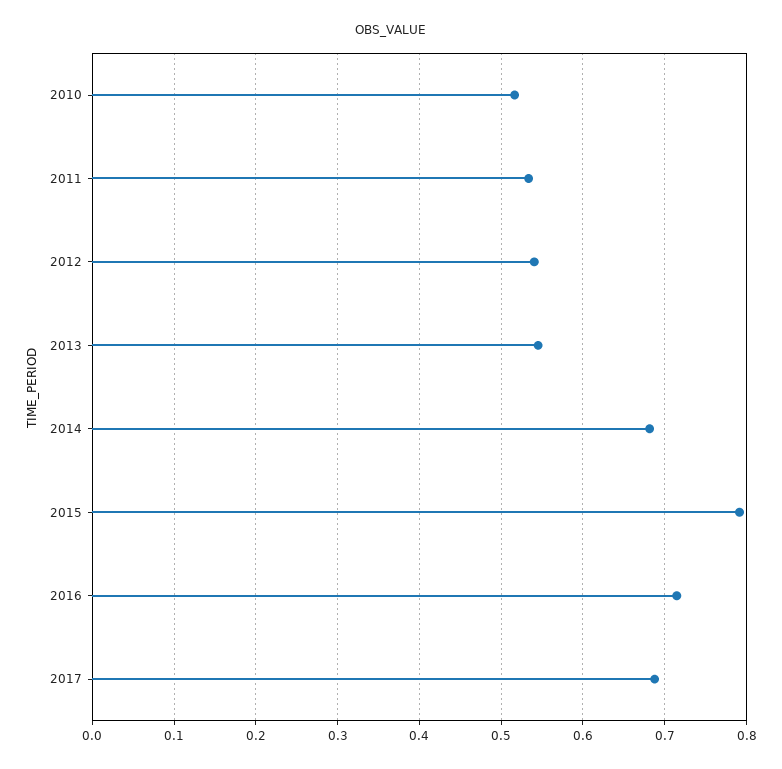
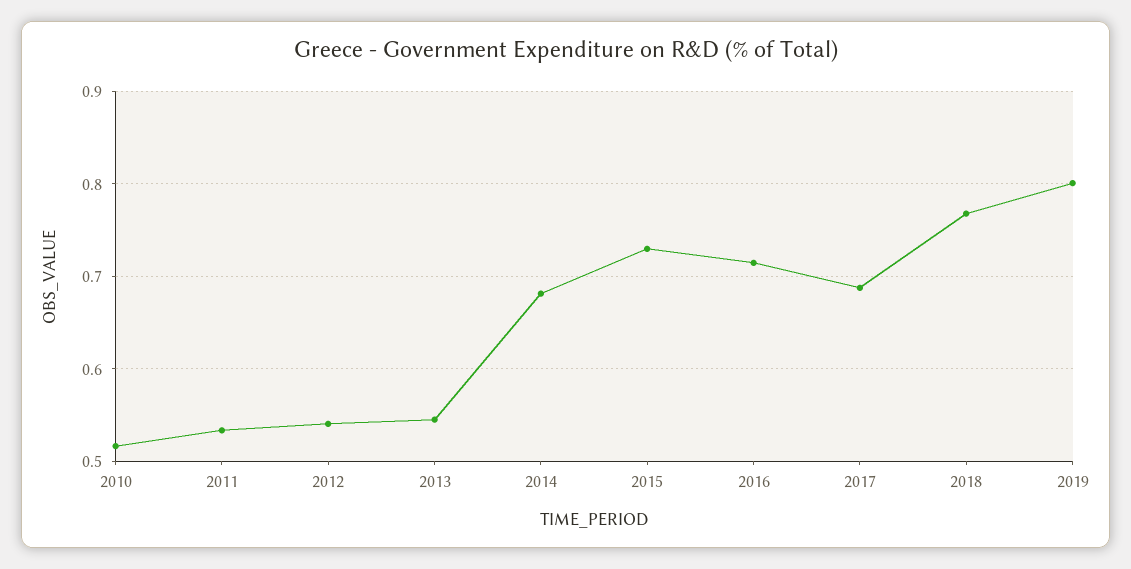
2015: 0.79 -> 0.73
2018: none -> 0.77
2019: none -> 0.8

